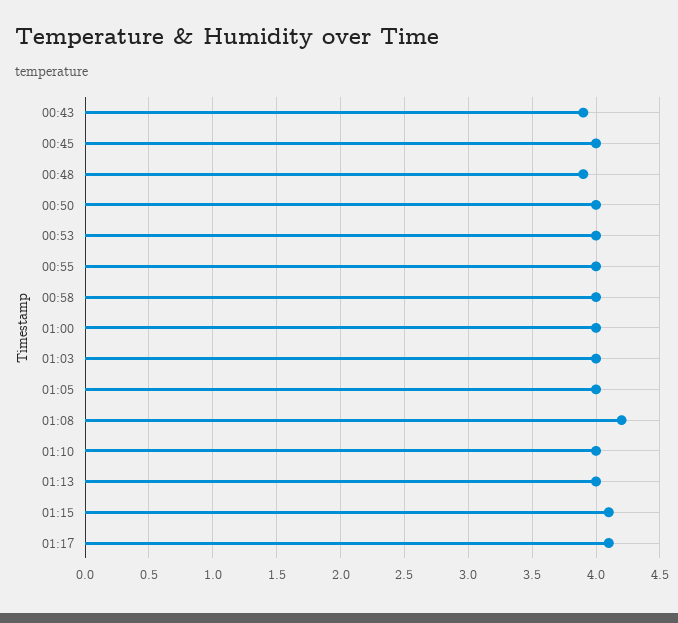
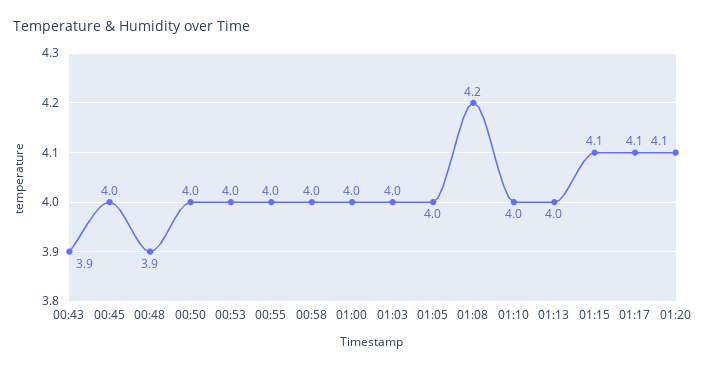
01:20: none -> 4.1

